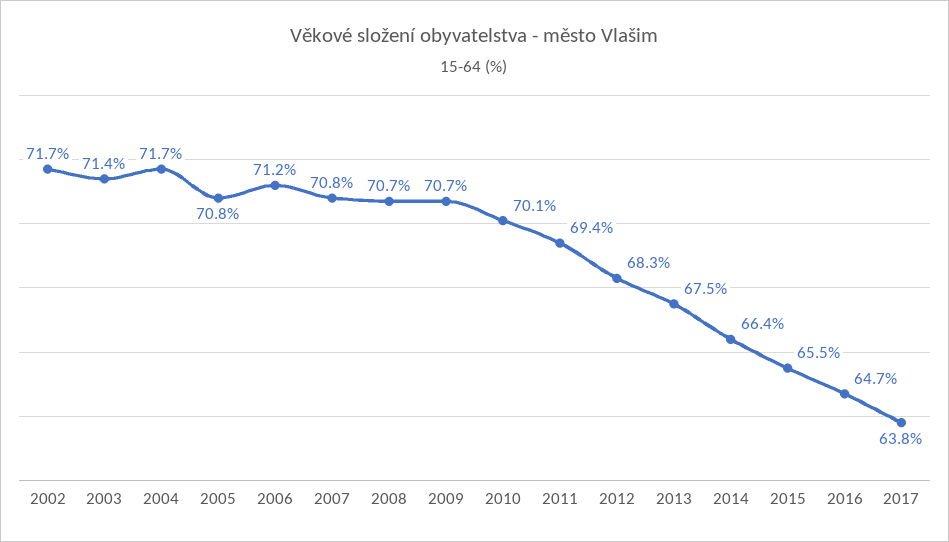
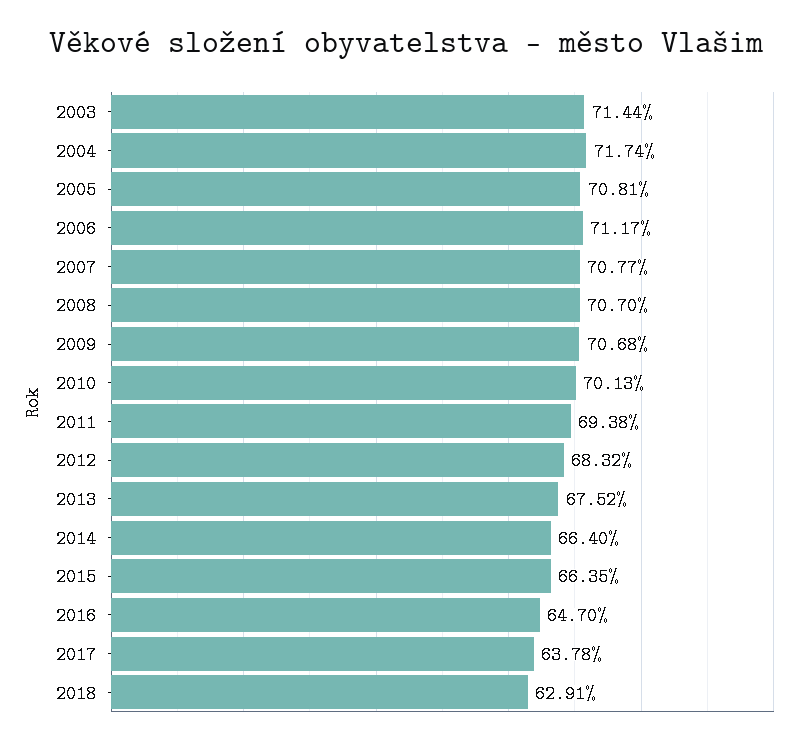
2002: 71.7 -> none
2015: 65.5 -> 66.35
2018: none -> 62.91

